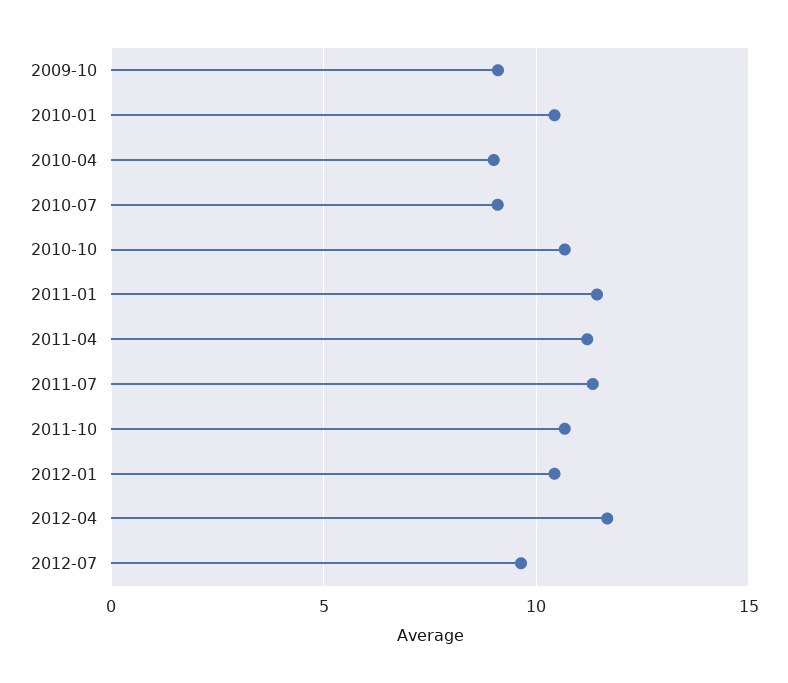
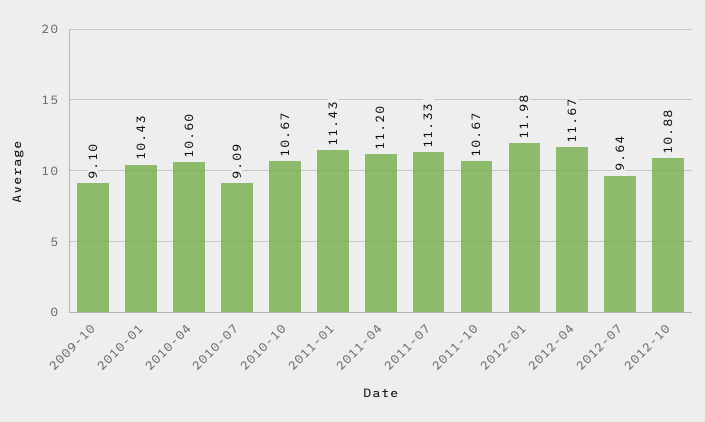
2010-04: 9 -> 10.6
2012-01: 10.5 -> 11.98
2012-10: none -> 10.88

